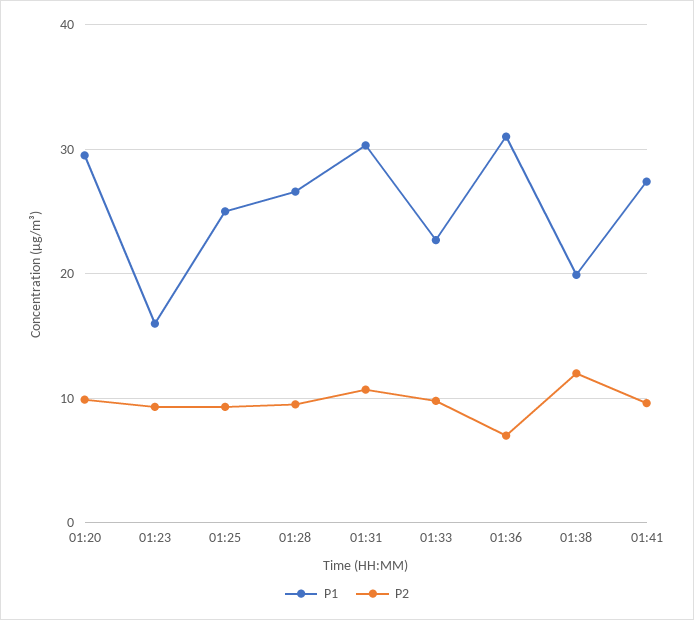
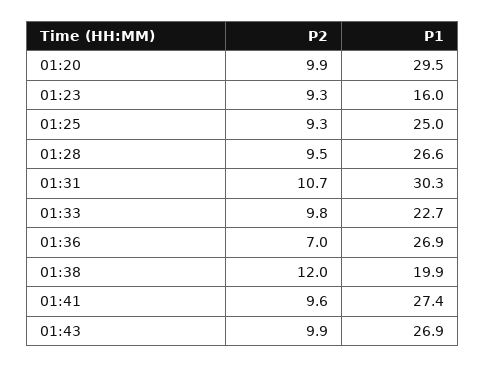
P1, 01:36: 31 -> 26.9
P2, 01:43: none -> 9.9
P1, 01:43: none -> 26.9

